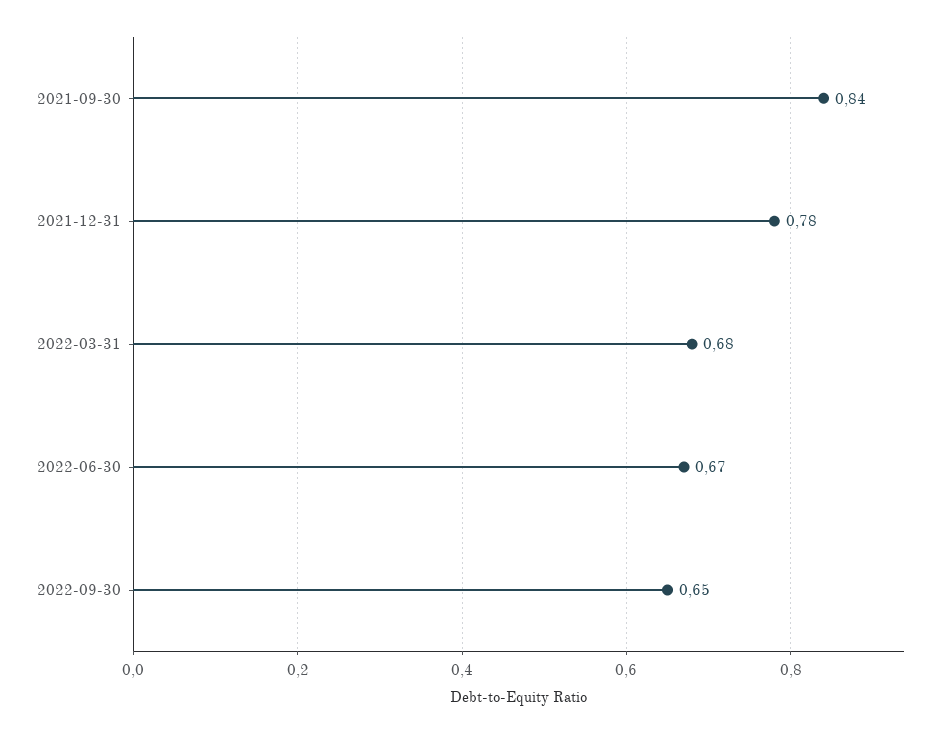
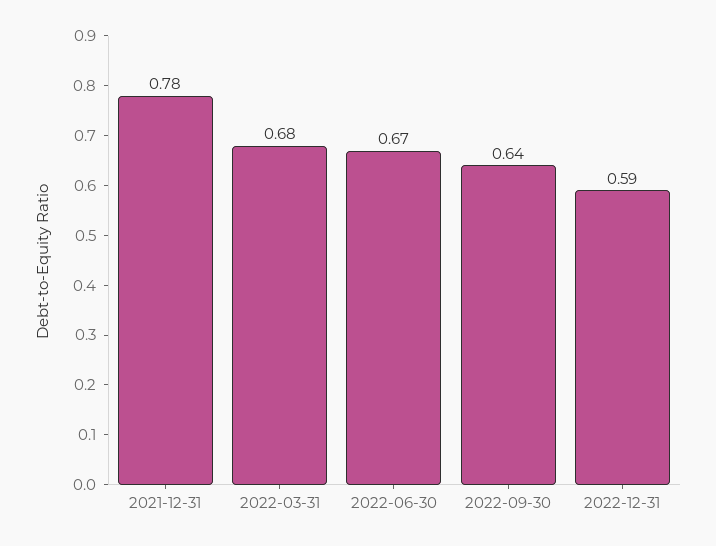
2021-09-30: 0.84 -> none
2022-09-30: 0.65 -> 0.64
2022-12-31: none -> 0.59

